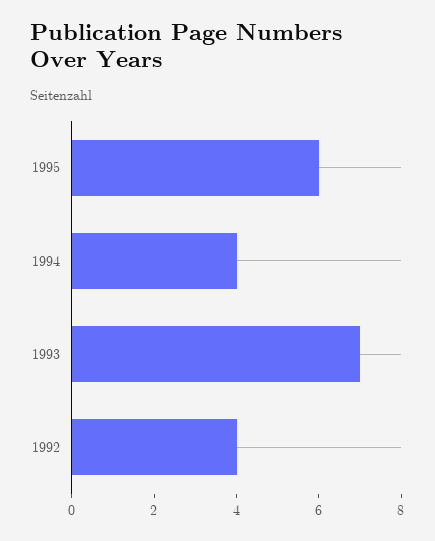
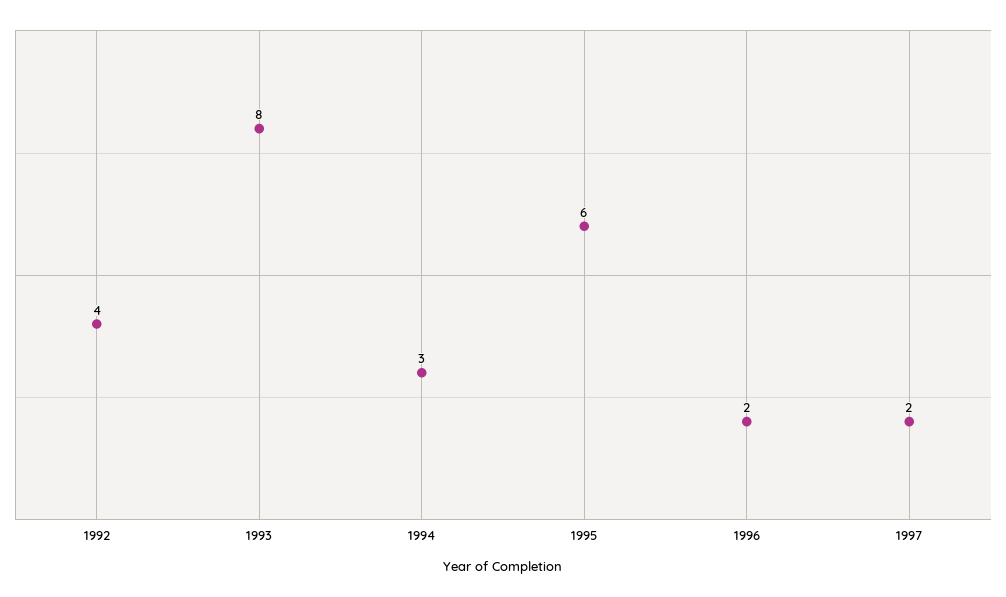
1994: 4 -> 3
1993: 7 -> 8
1996: none -> 2
1997: none -> 2

